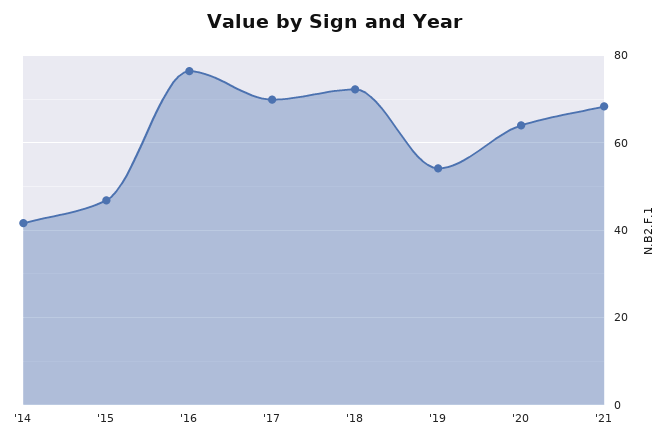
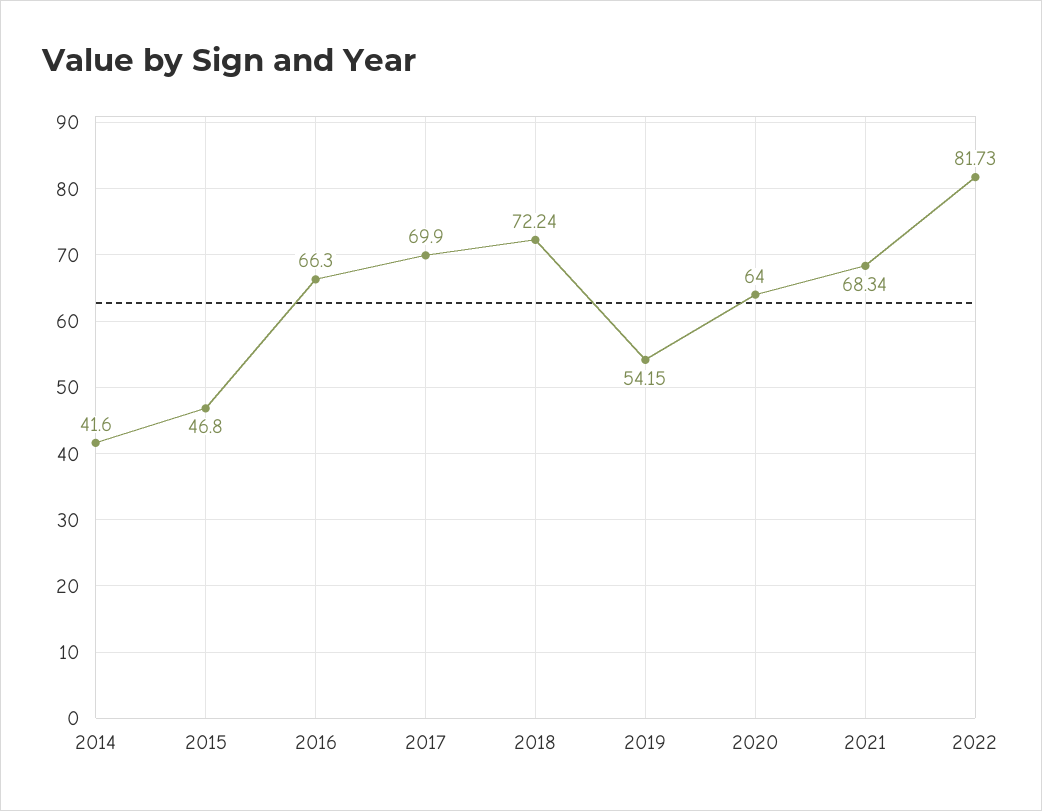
'16: 76 -> 66.3
2022: none -> 81.73

